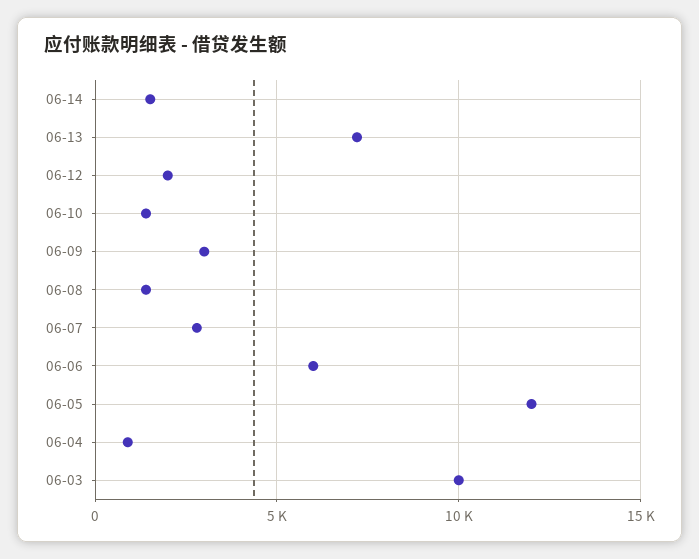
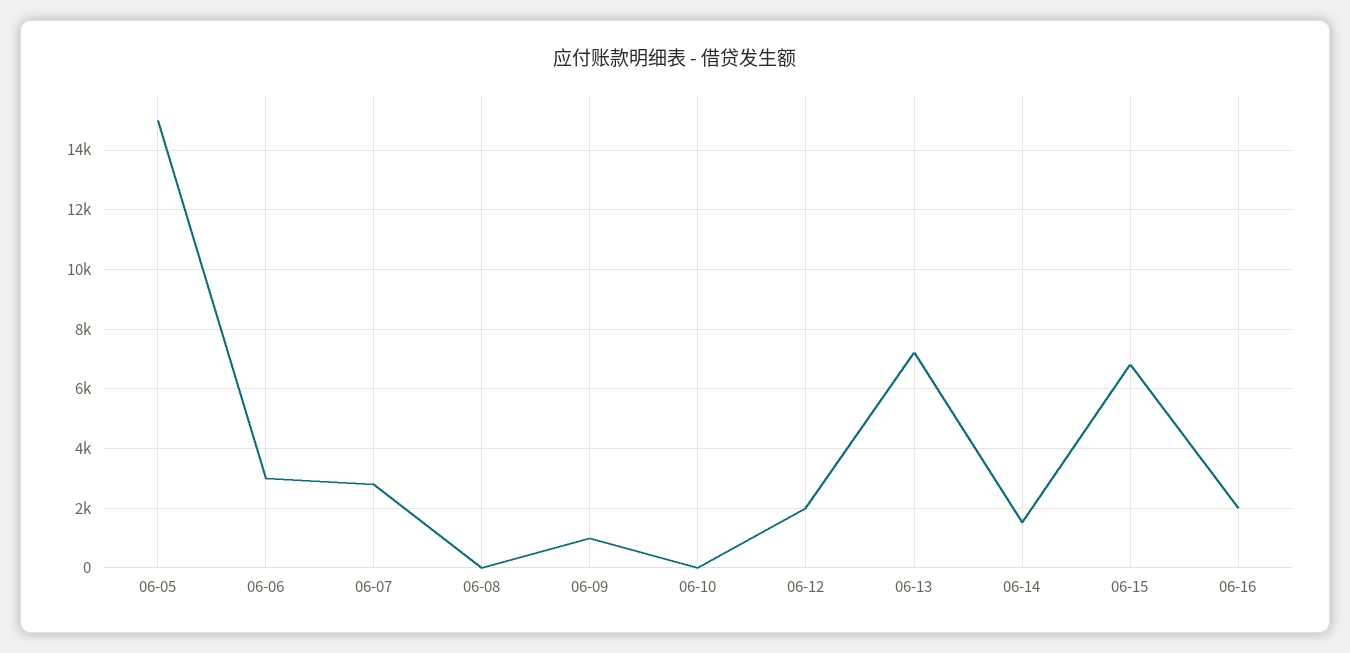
06-10: 1500 -> 0
06-09: 3000 -> 1000
06-08: 1500 -> 0
06-06: 6000 -> 3000
06-05: 12000 -> 15000
06-04: 1000 -> none
06-03: 10000 -> none
06-15: none -> 6750
06-16: none -> 2000

